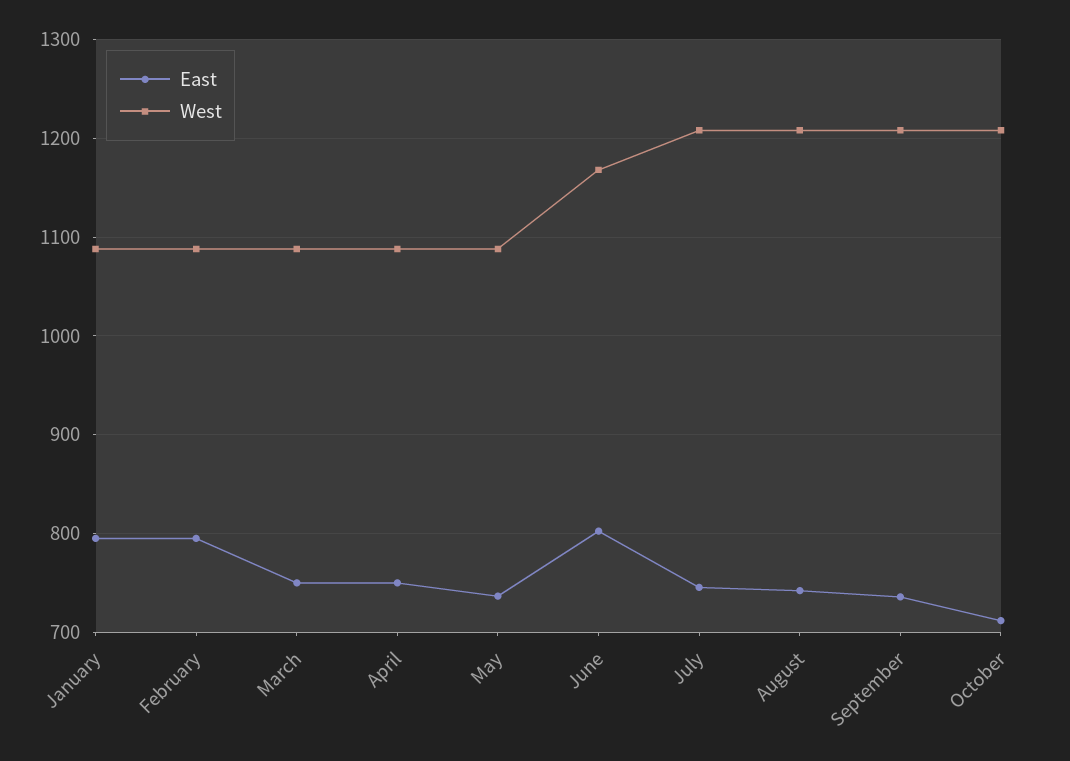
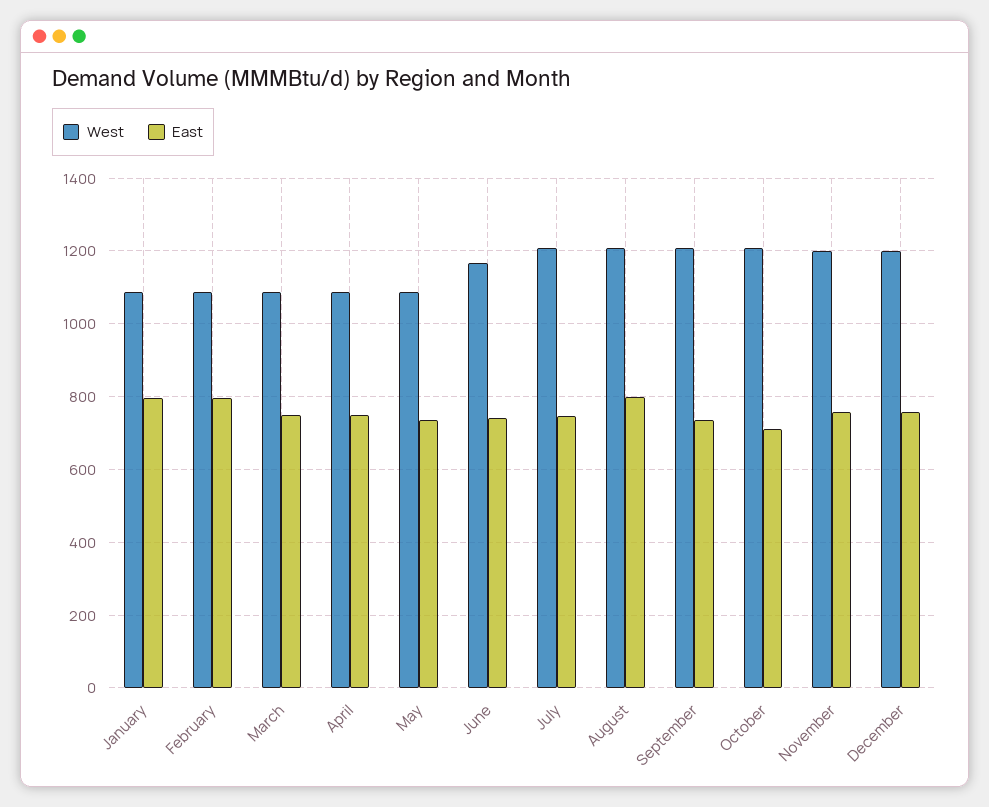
East, June: 800 -> 740
East, August: 740 -> 800
West, November: none -> 1200
East, November: none -> 760
West, December: none -> 1200
East, December: none -> 760

